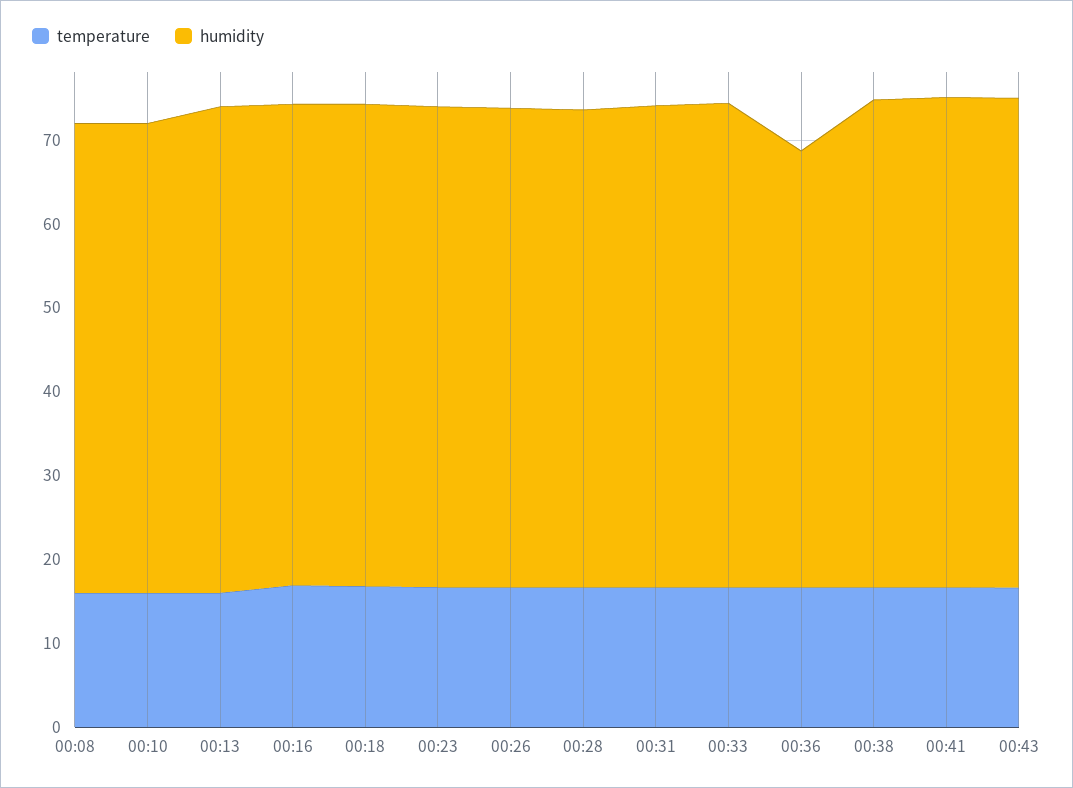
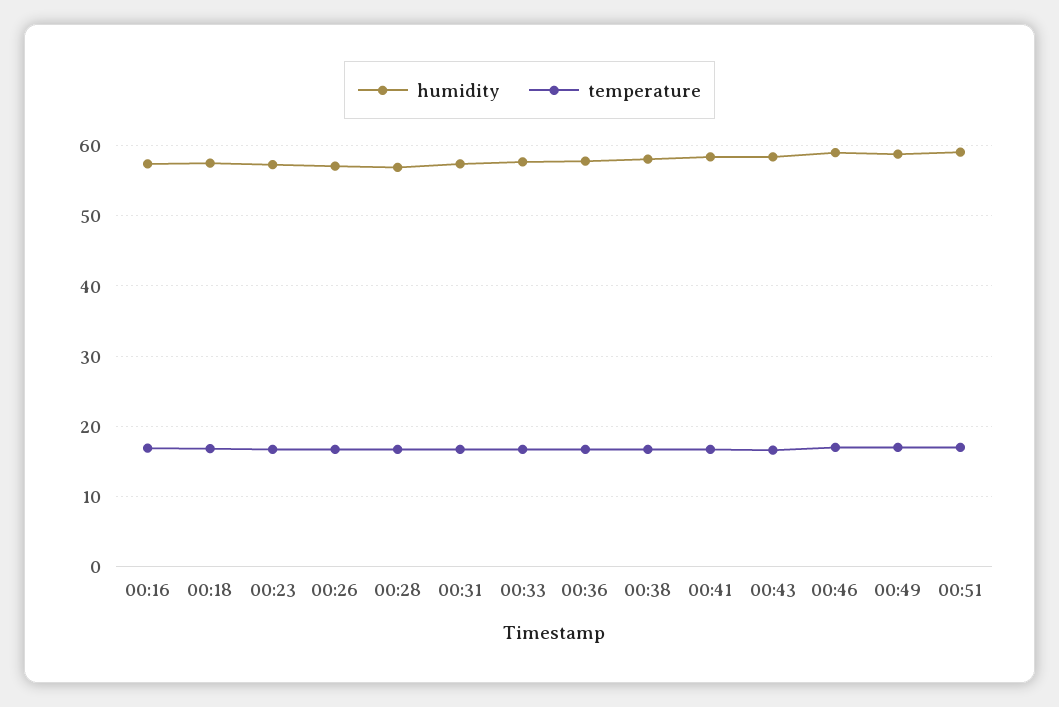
temperature, 00:08: 16 -> none
humidity, 00:08: 56 -> none
temperature, 00:10: 16 -> none
humidity, 00:10: 56 -> none
temperature, 00:13: 16 -> none
humidity, 00:13: 58 -> none
humidity, 00:36: 52 -> 58
humidity, 00:46: none -> 59
temperature, 00:46: none -> 17
humidity, 00:49: none -> 59
temperature, 00:49: none -> 17
humidity, 00:51: none -> 59
temperature, 00:51: none -> 17

